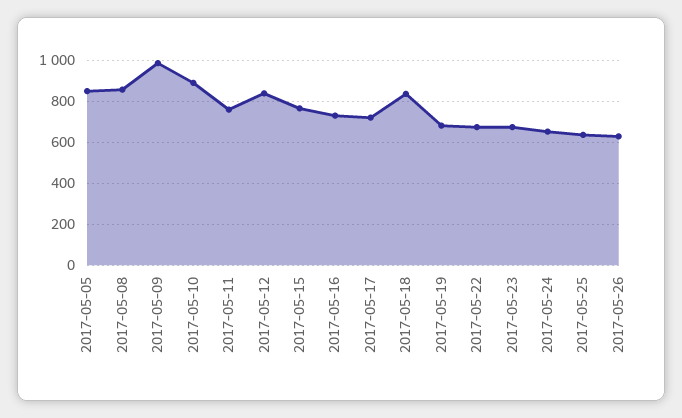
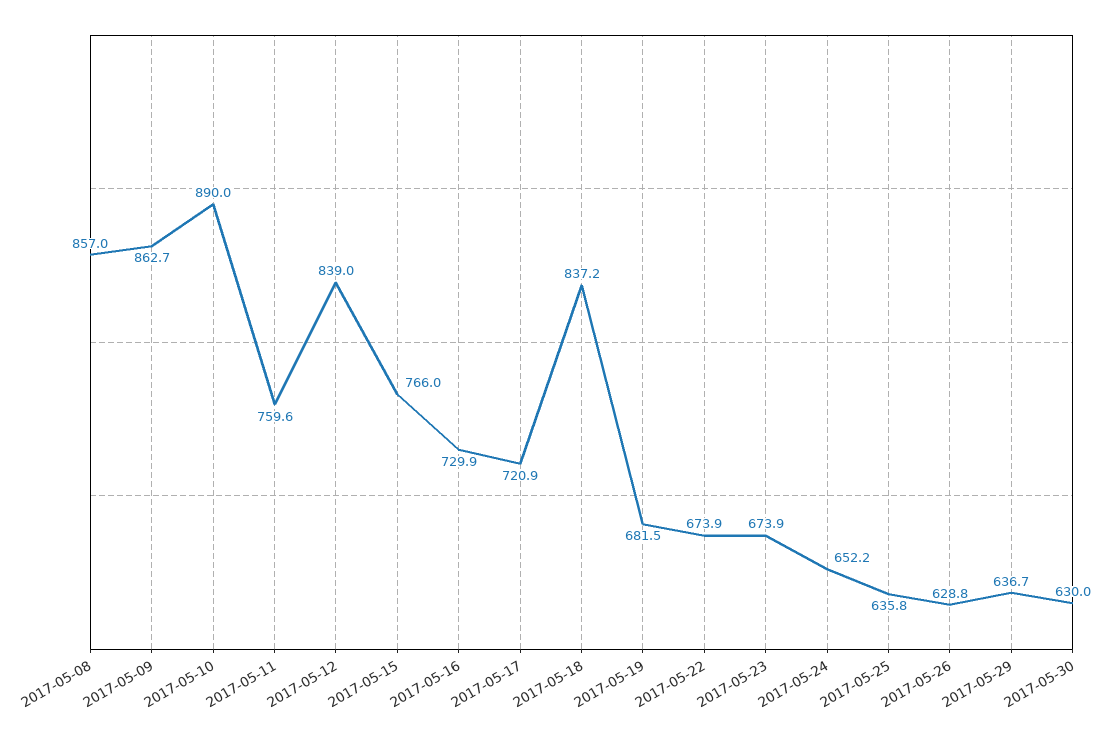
2017-05-05: 850 -> none
2017-05-09: 1000 -> 862.7
2017-05-29: none -> 636.7
2017-05-30: none -> 630

